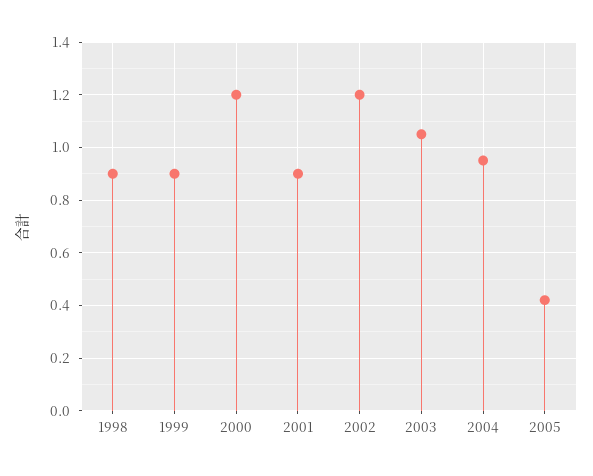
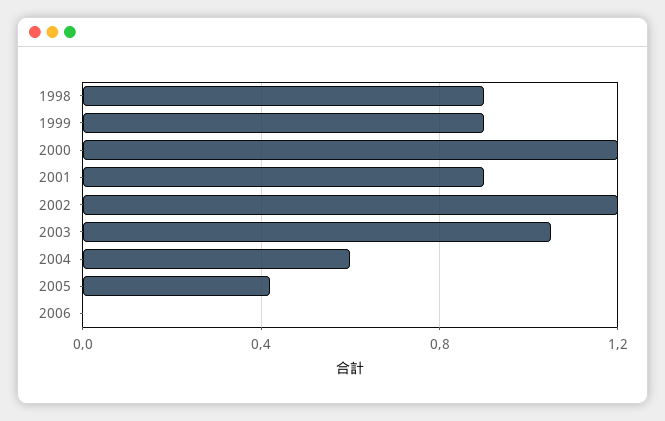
2004: 0.95 -> 0.6
2006: none -> 0

